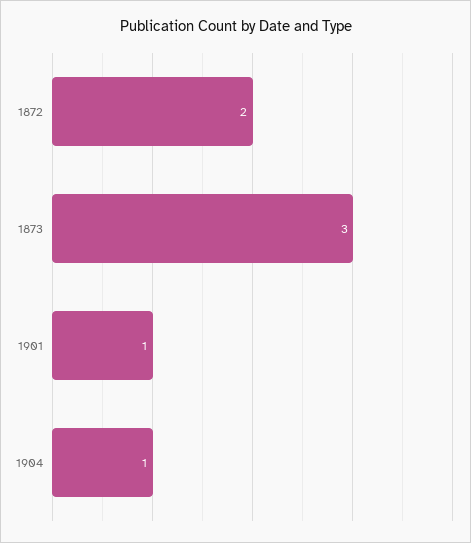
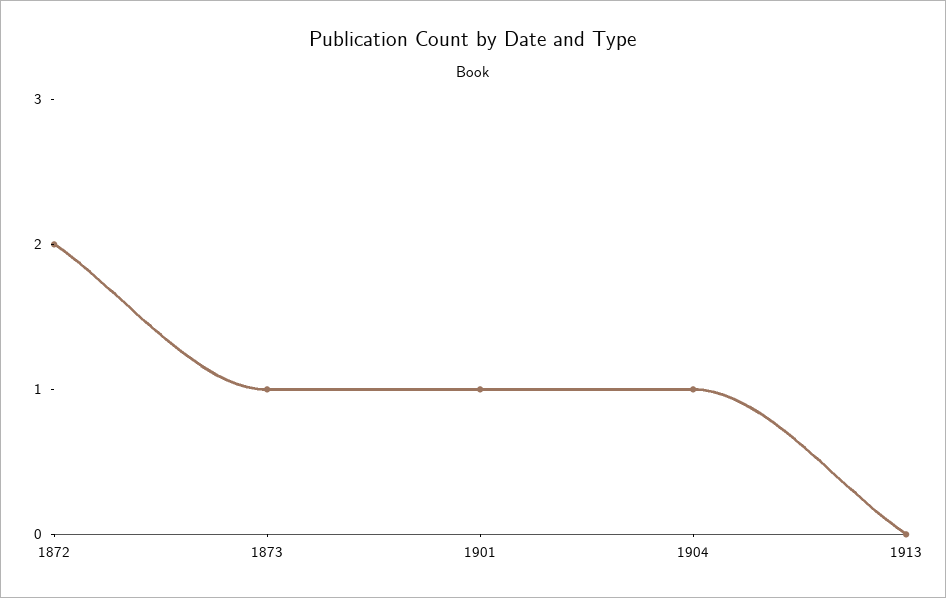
1873: 3 -> 1
1913: none -> 0

